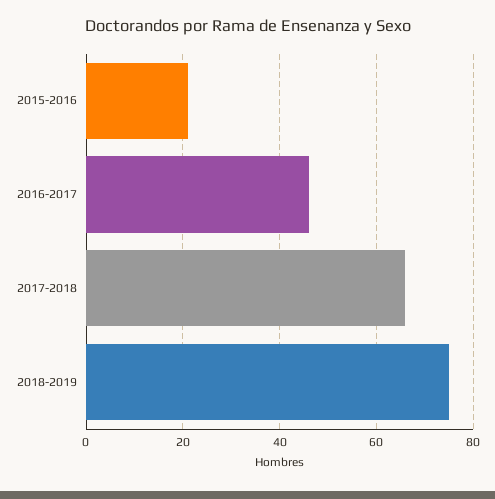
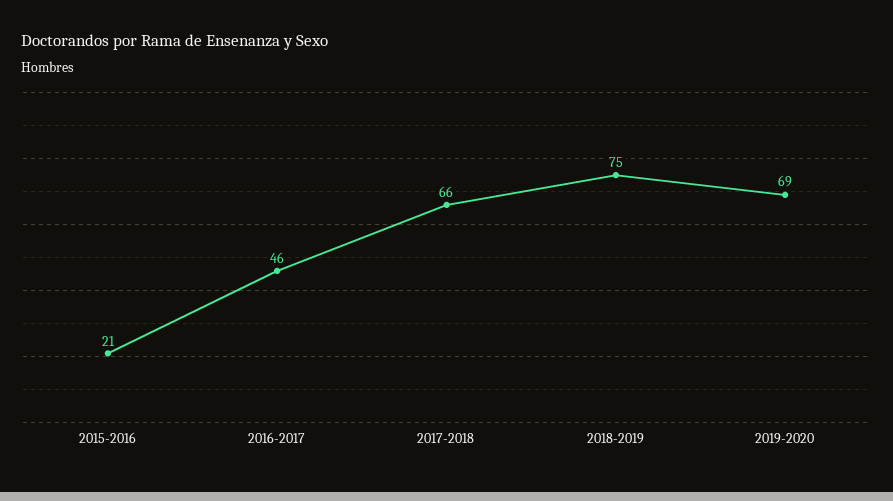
2019-2020: none -> 69

